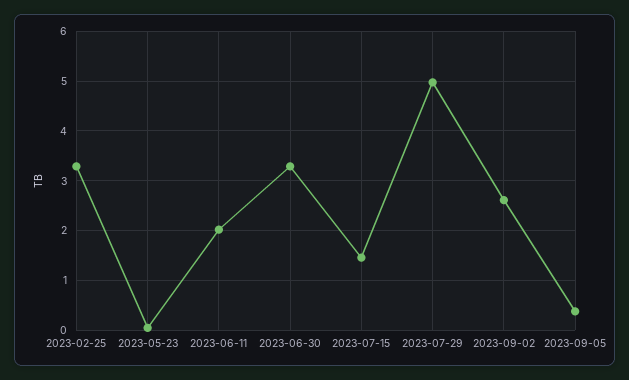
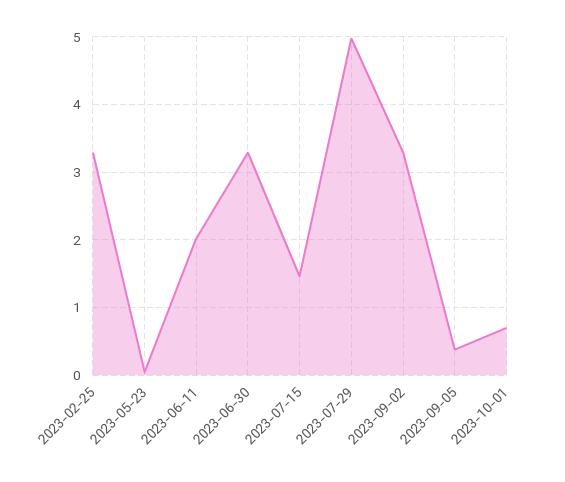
2023-09-02: 2.6 -> 3.3
2023-10-01: none -> 0.7

